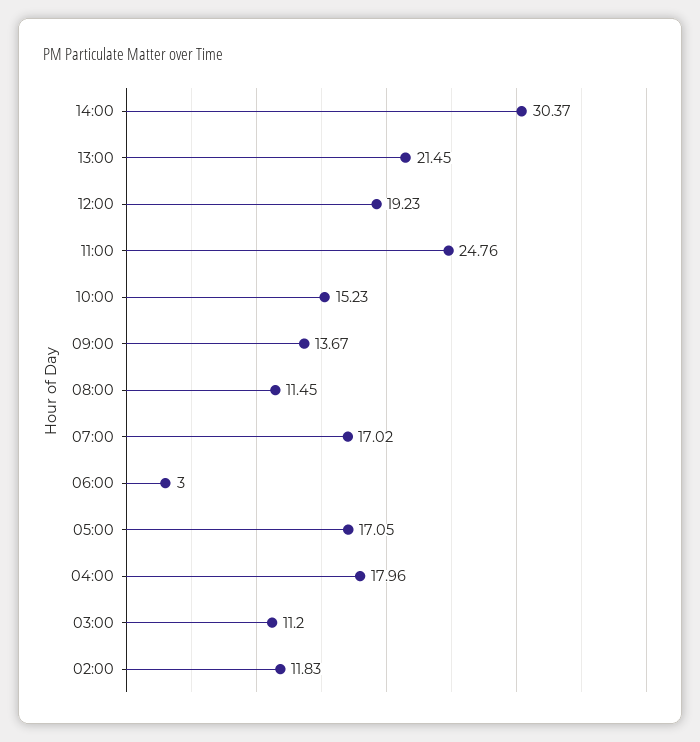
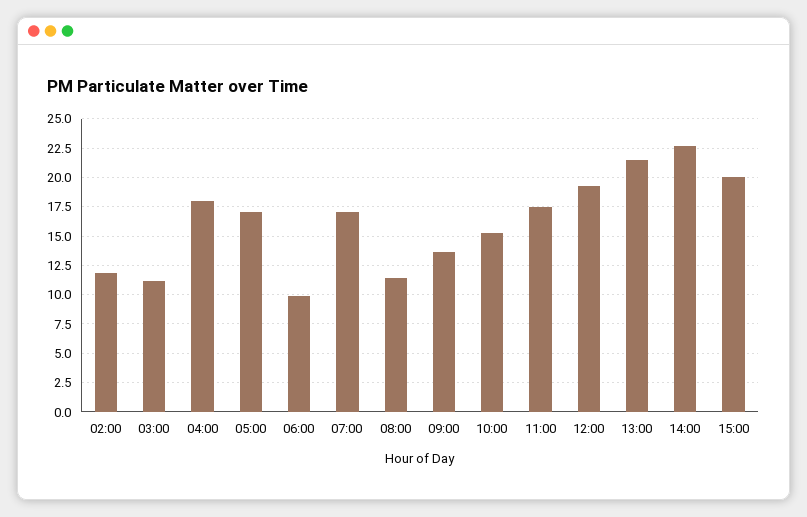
14:00: 30.37 -> 22.5
11:00: 24.76 -> 17.5
06:00: 3 -> 10
15:00: none -> 20

